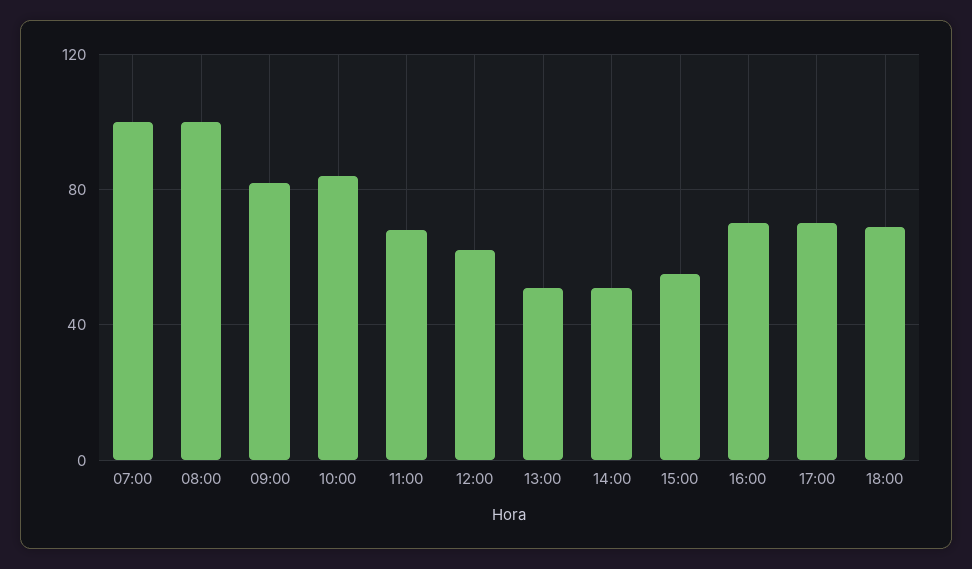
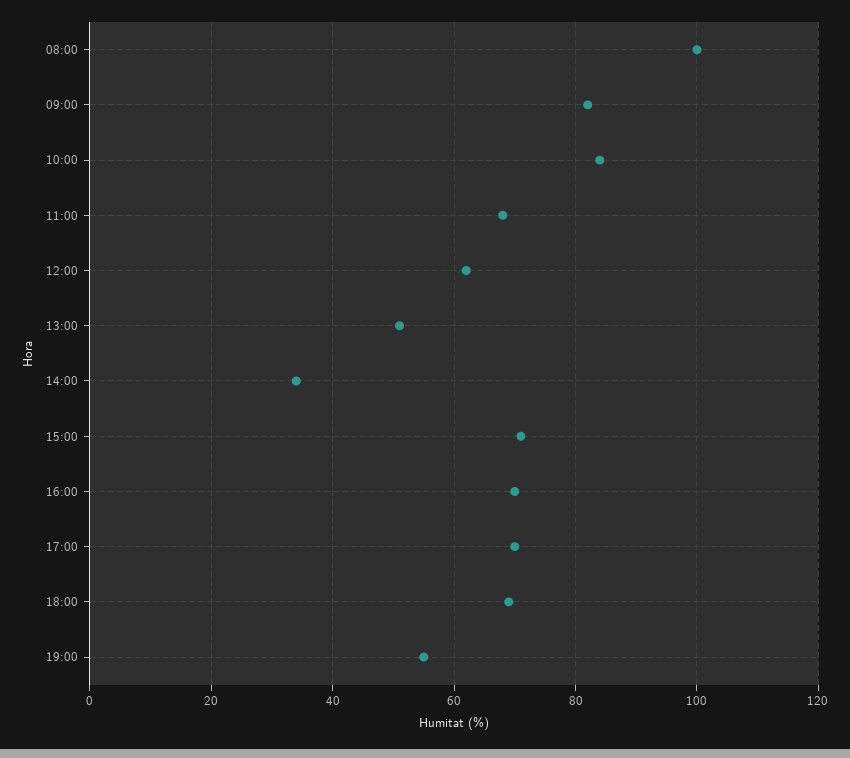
07:00: 100 -> none
14:00: 50 -> 35
15:00: 55 -> 70
19:00: none -> 55

